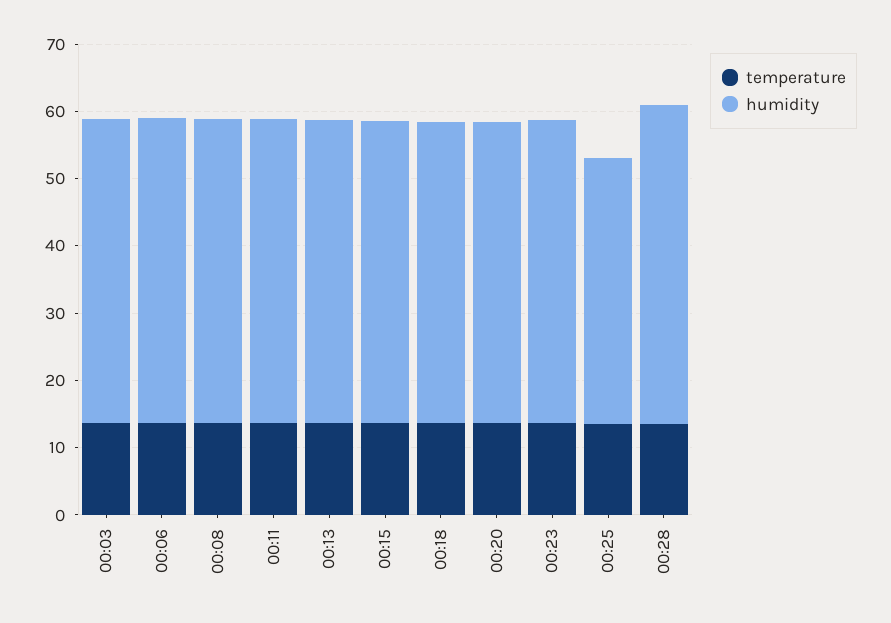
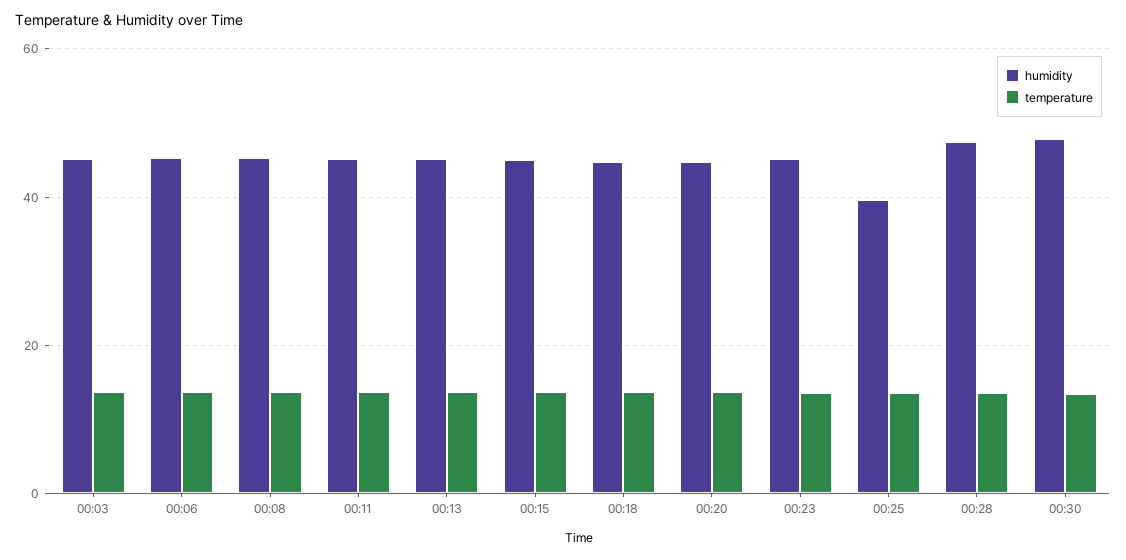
humidity, 00:30: none -> 48
temperature, 00:30: none -> 14

